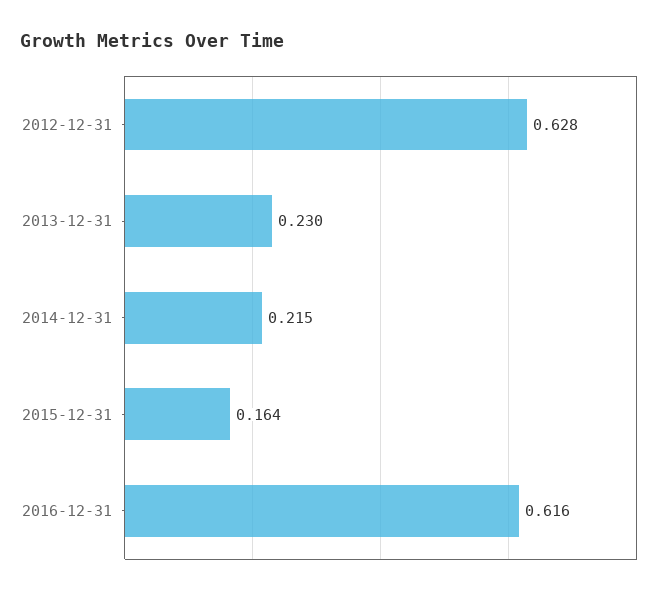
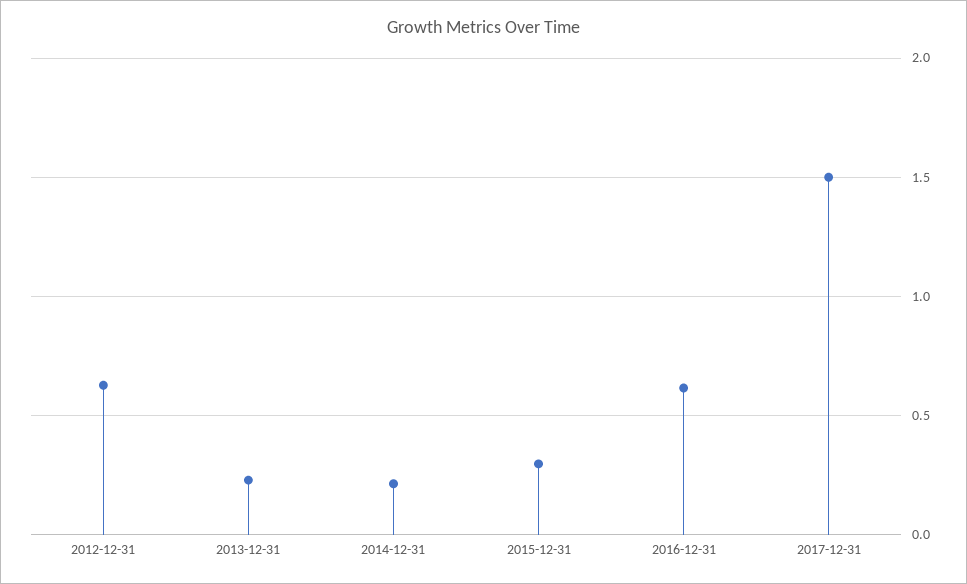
2015-12-31: 0.164 -> 0.3
2017-12-31: none -> 1.5

